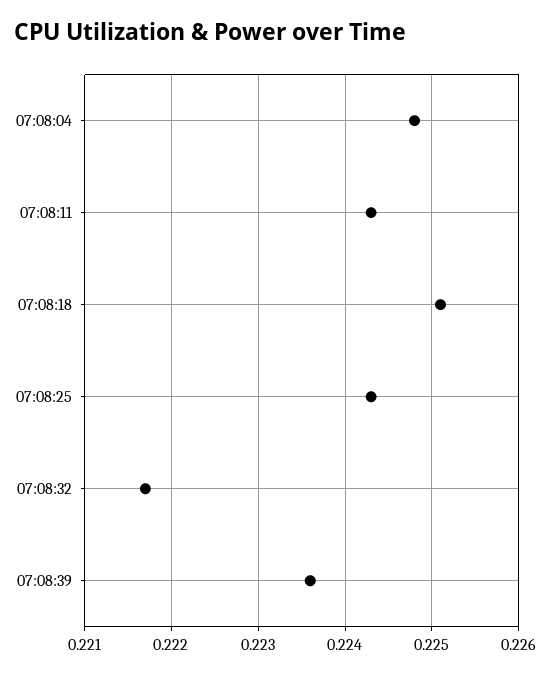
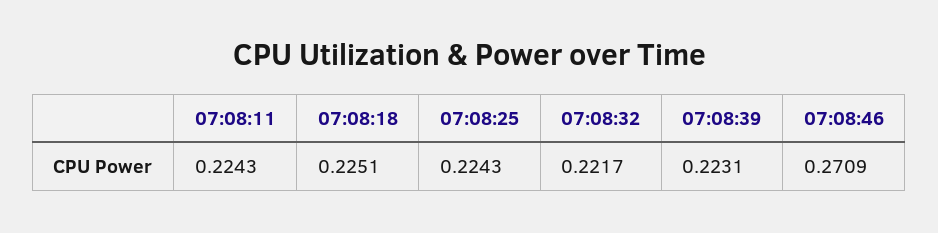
07:08:04: 0.2248 -> none
07:08:39: 0.2236 -> 0.2231
07:08:46: none -> 0.2709

